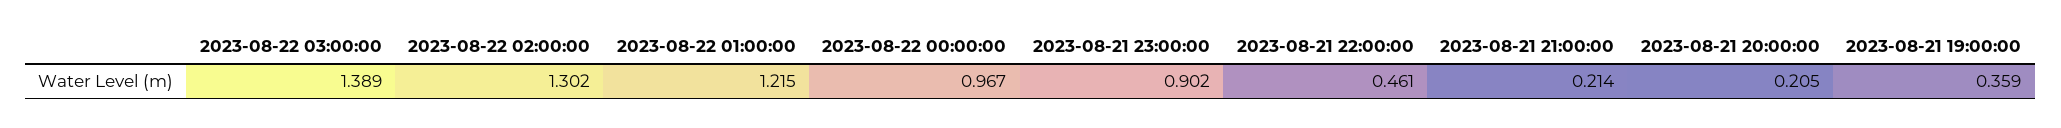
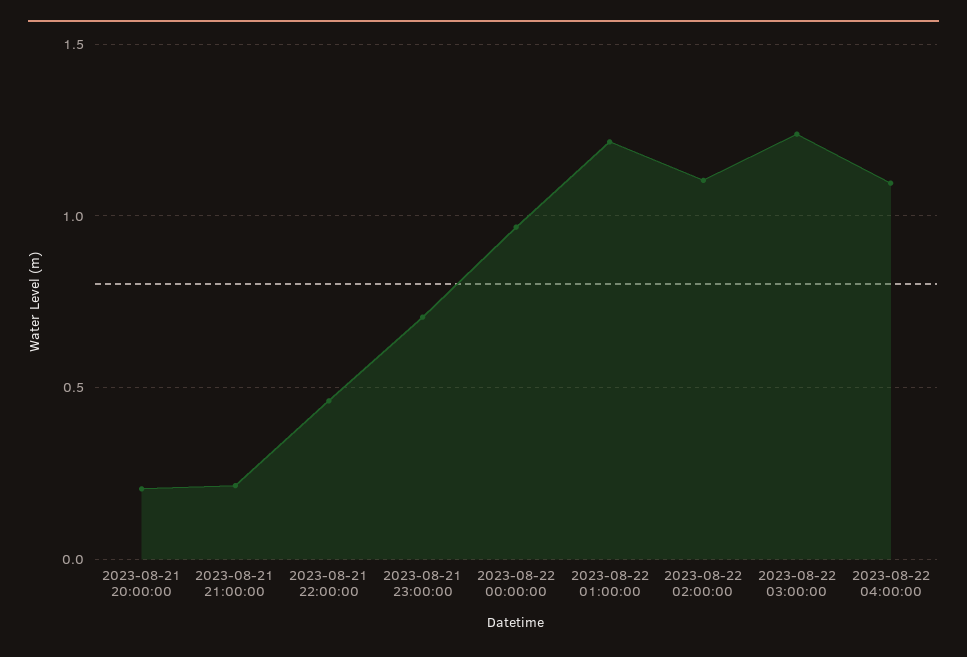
2023-08-22 03:00:00: 1.389 -> 1.25
2023-08-22 02:00:00: 1.302 -> 1.1
2023-08-21 23:00:00: 0.902 -> 0.7
2023-08-21 19:00:00: 0.359 -> none
2023-08-22 04:00:00: none -> 1.1

